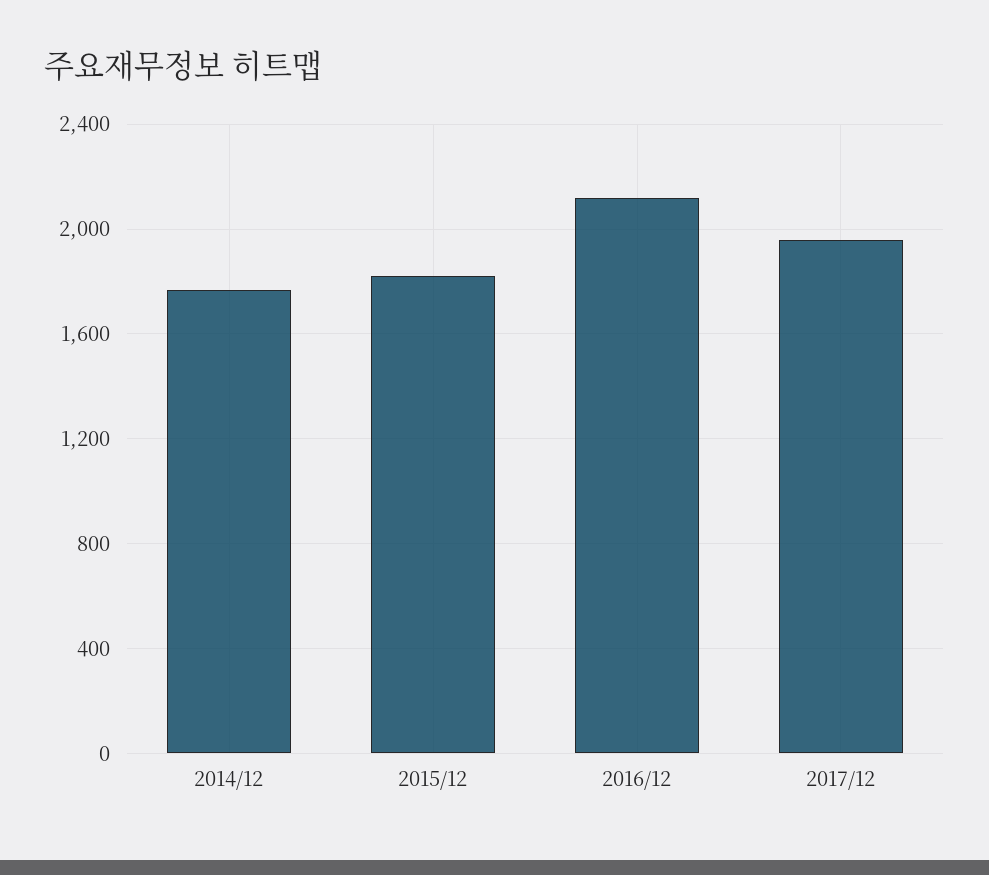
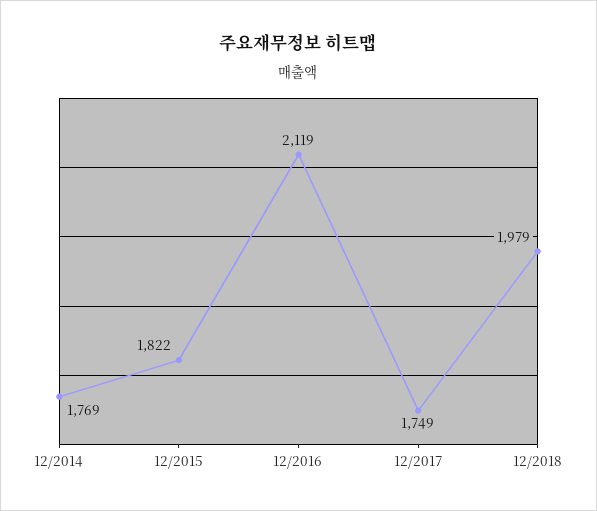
2017/12: 1950 -> 1749
12/2018: none -> 1979

